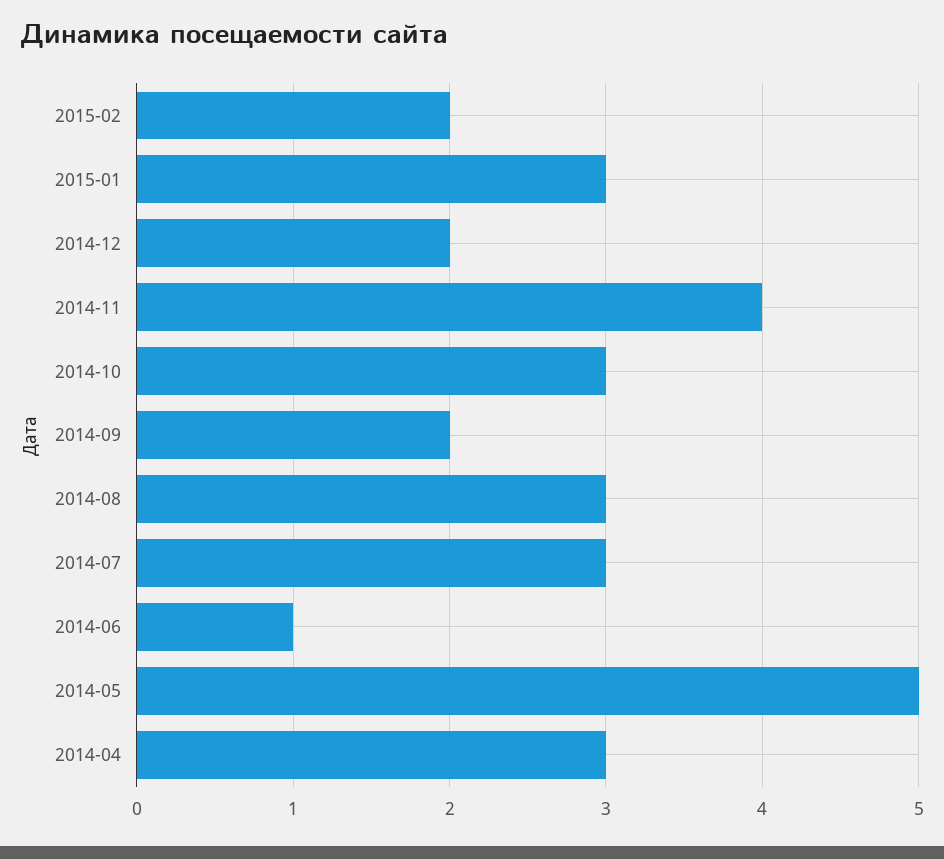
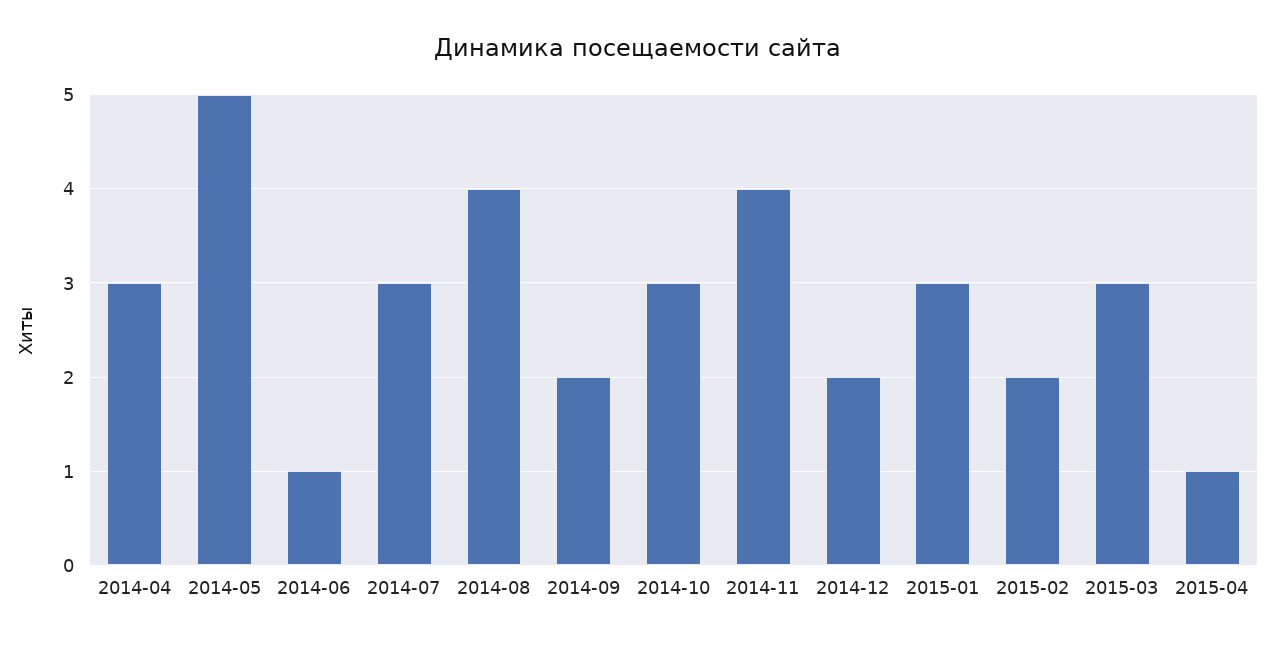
2014-08: 3 -> 4
2015-03: none -> 3
2015-04: none -> 1

